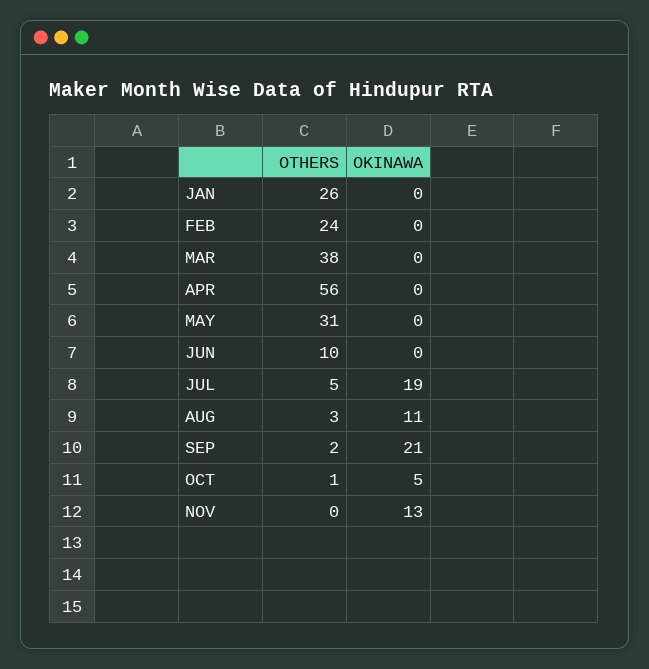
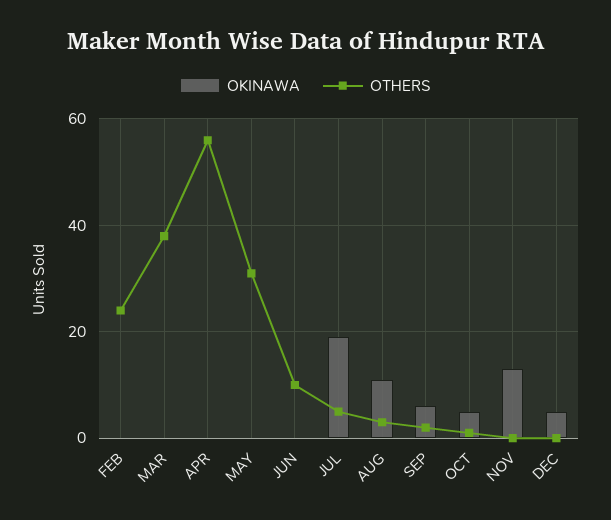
OTHERS, JAN: 26 -> none
OKINAWA, JAN: 0 -> none
OKINAWA, SEP: 21 -> 5
OKINAWA, DEC: none -> 5
OTHERS, DEC: none -> 0

